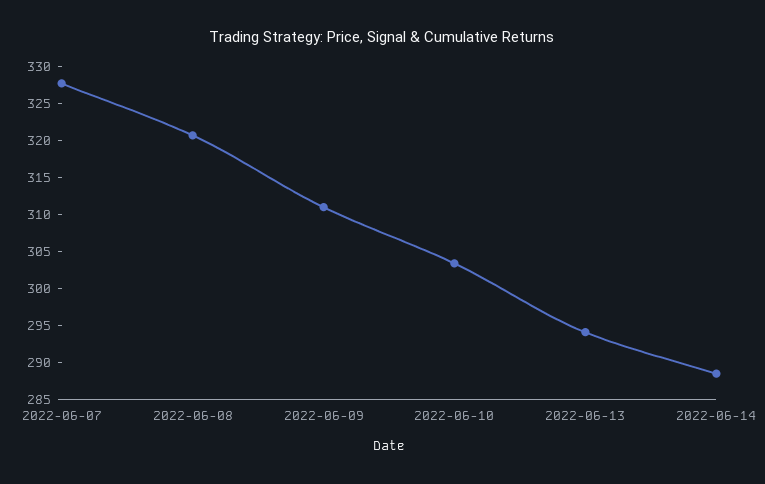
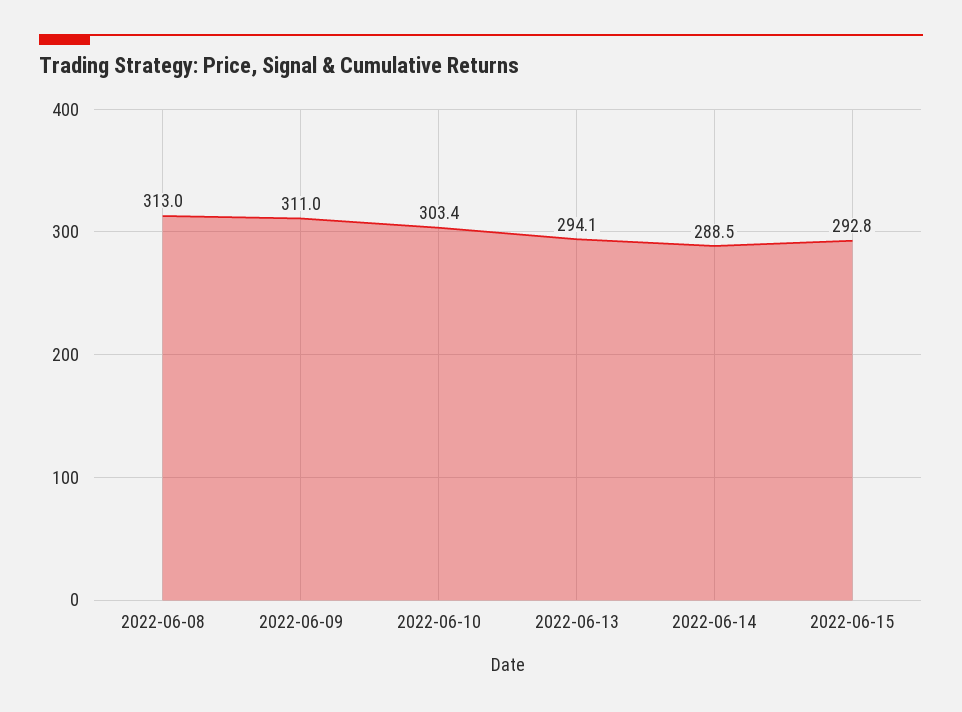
2022-06-07: 327.5 -> none
2022-06-08: 320 -> 313
2022-06-15: none -> 292.8

